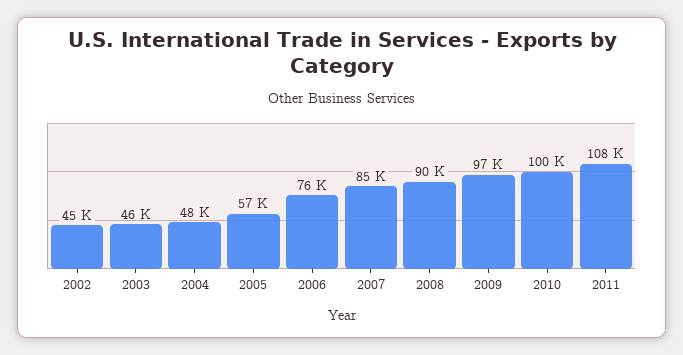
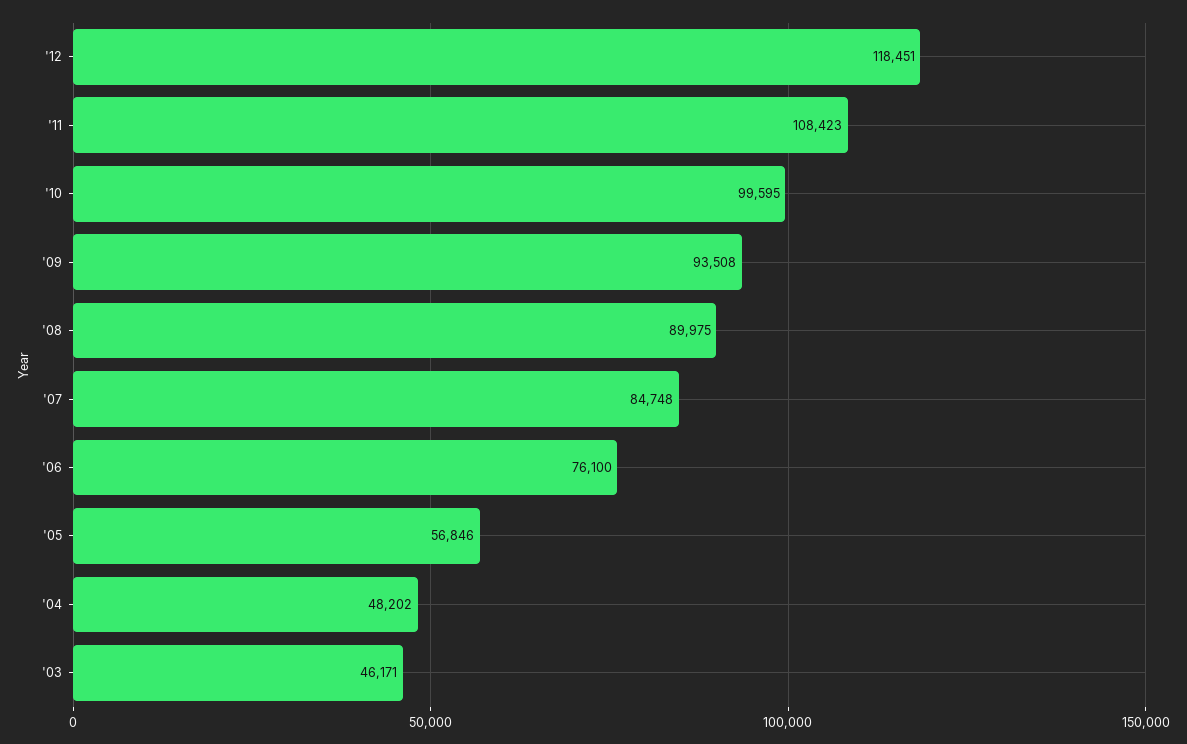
2002: 45000 -> none
2009: 97000 -> 93508
'12: none -> 118451

